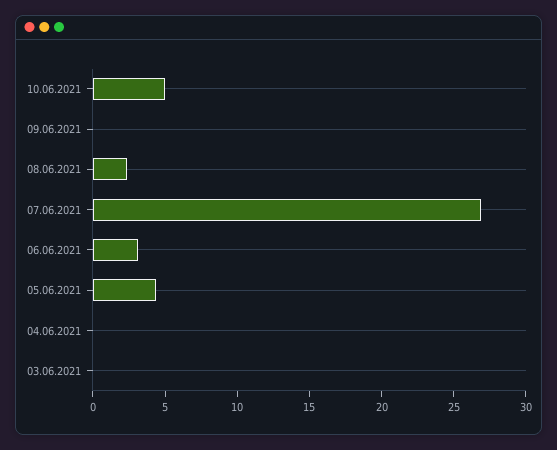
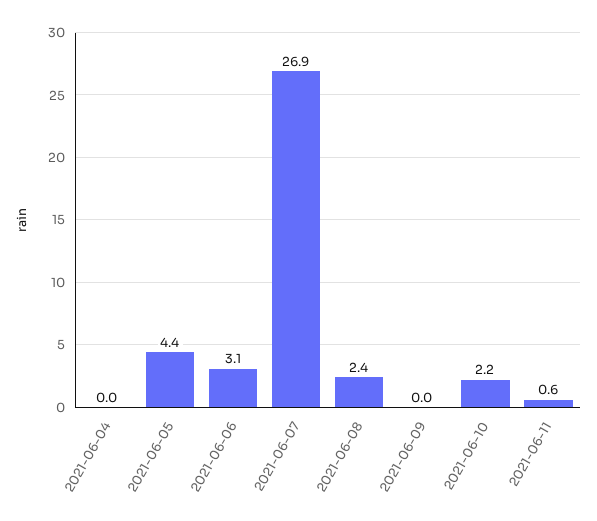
10.06.2021: 5 -> 2.2
03.06.2021: 0 -> none
2021-06-11: none -> 0.6

